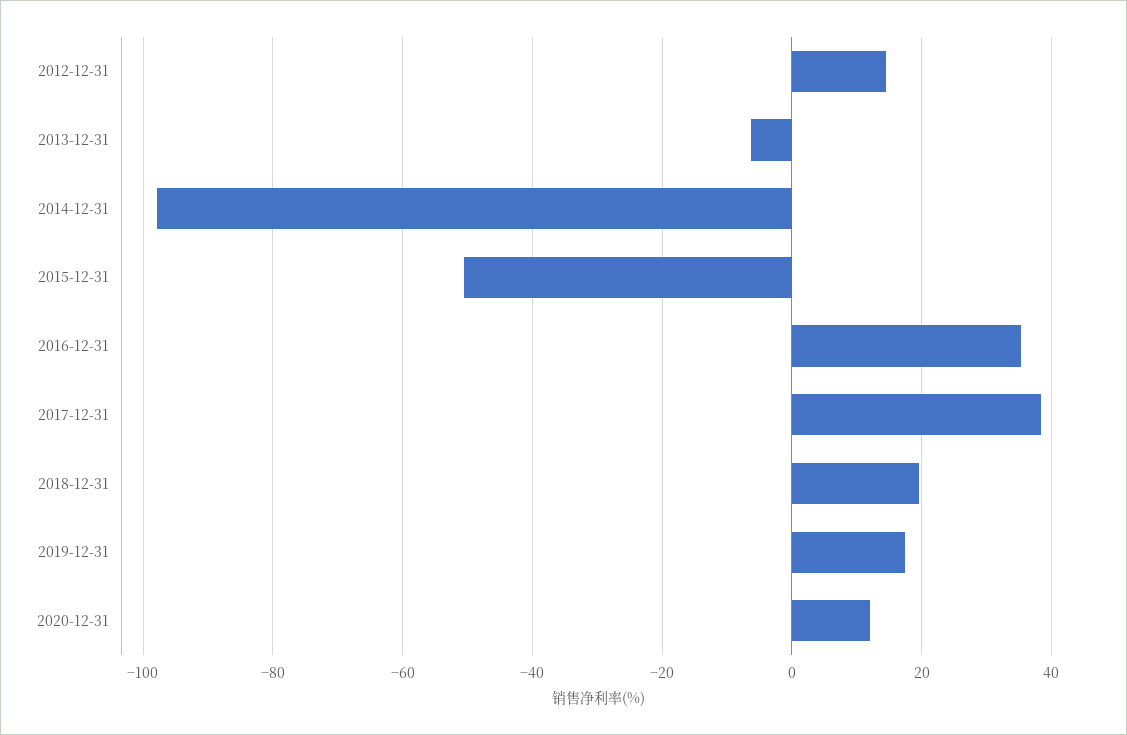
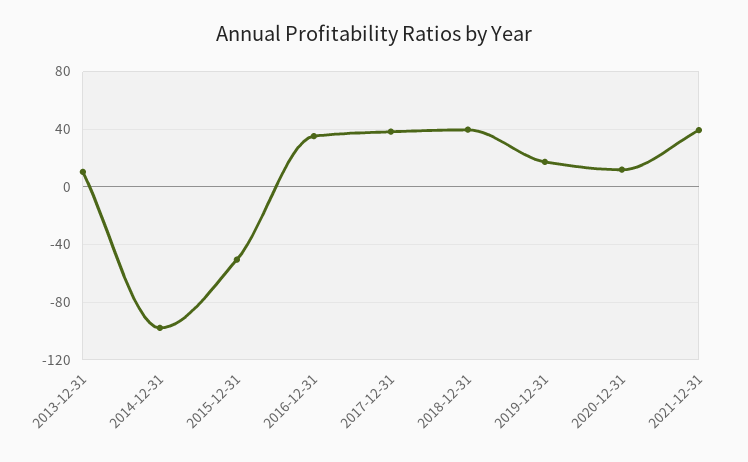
2012-12-31: 14 -> none
2013-12-31: -6 -> 10
2018-12-31: 20 -> 40
2021-12-31: none -> 40

